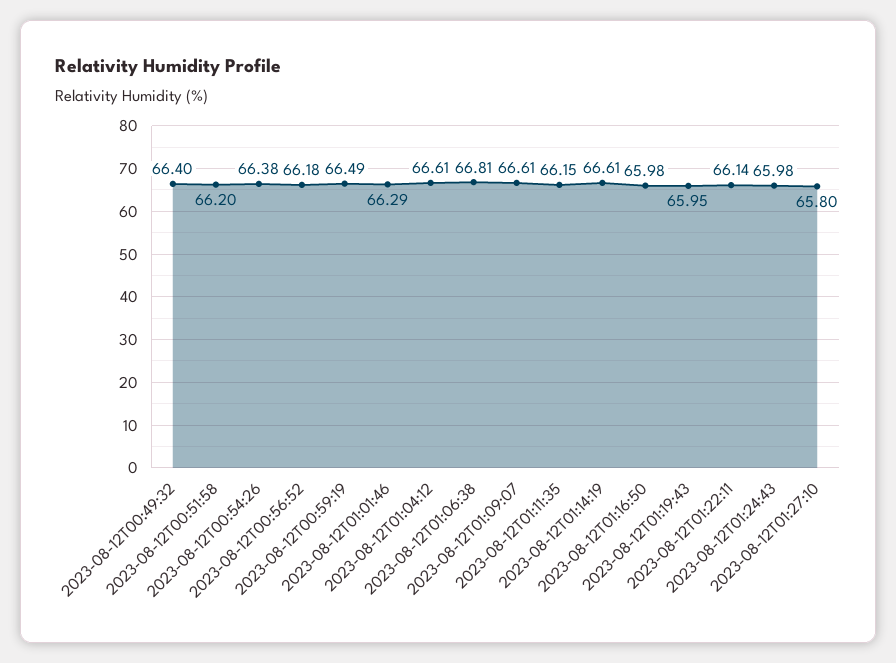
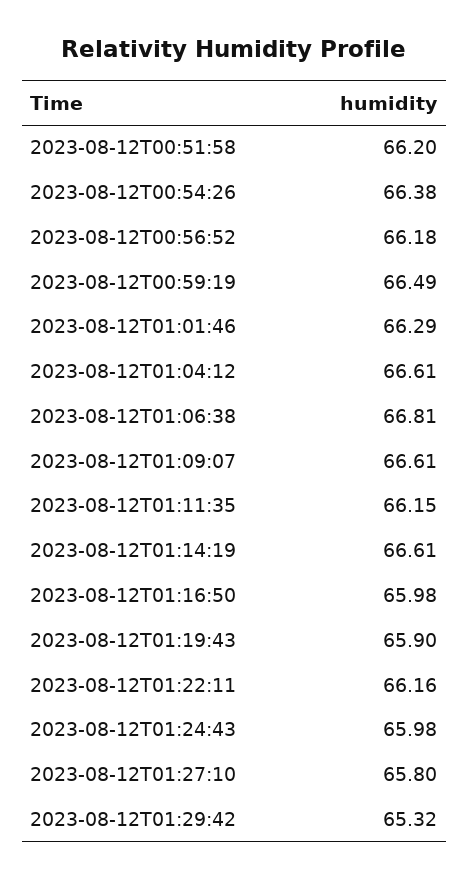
2023-08-12T00:49:32: 66.4 -> none
2023-08-12T01:19:43: 65.95 -> 65.9
2023-08-12T01:22:11: 66.14 -> 66.16
2023-08-12T01:29:42: none -> 65.32

